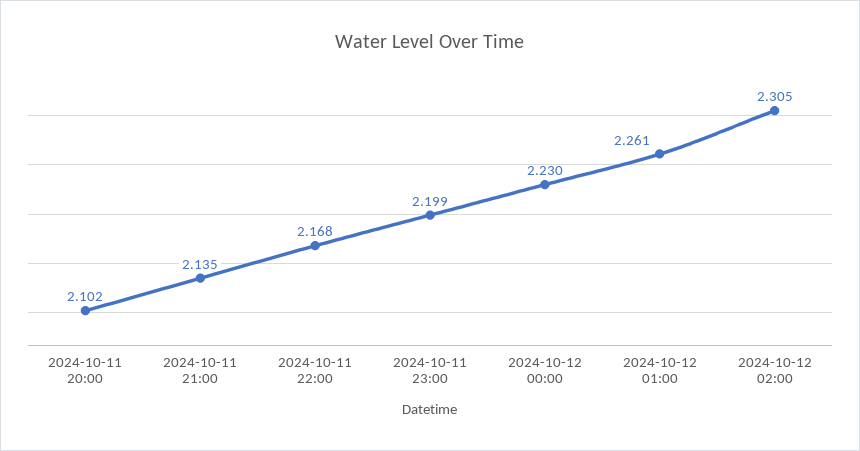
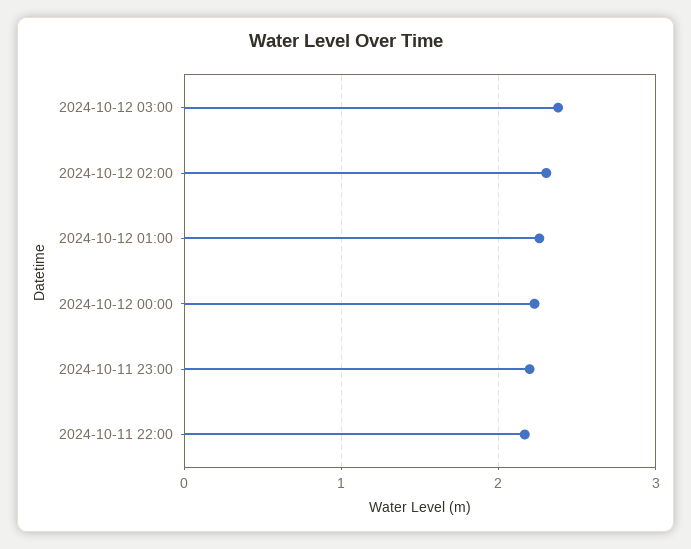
2024-10-11 20:00: 2.102 -> none
2024-10-11 21:00: 2.135 -> none
2024-10-12 03:00: none -> 2.4

